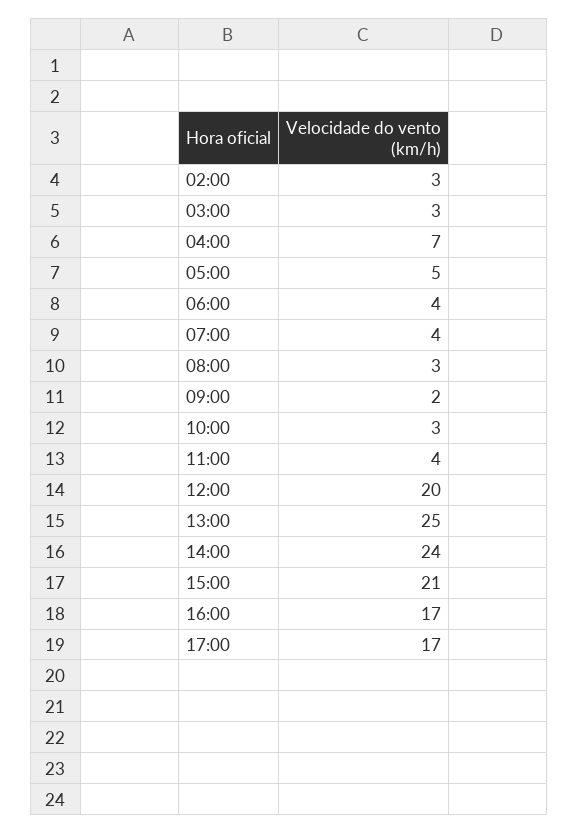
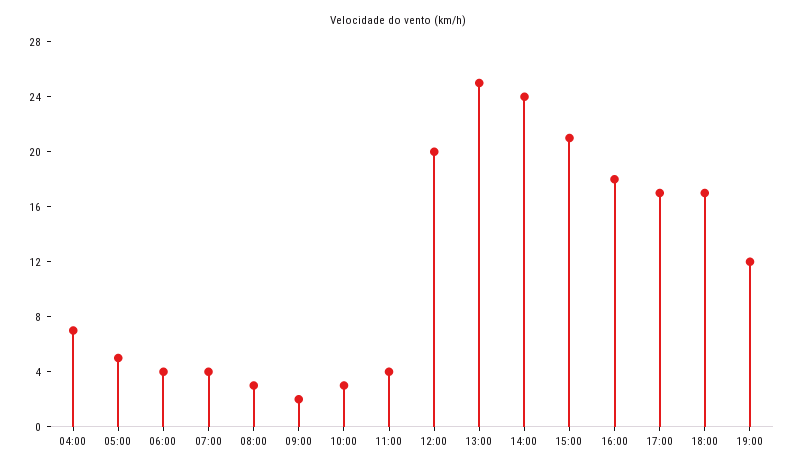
02:00: 3 -> none
03:00: 3 -> none
16:00: 17 -> 18
18:00: none -> 17
19:00: none -> 12

